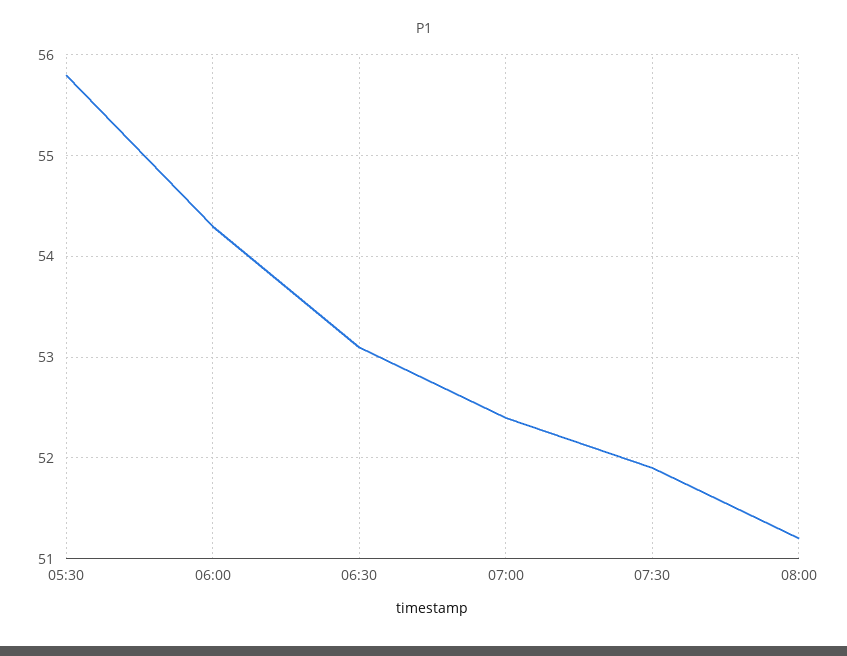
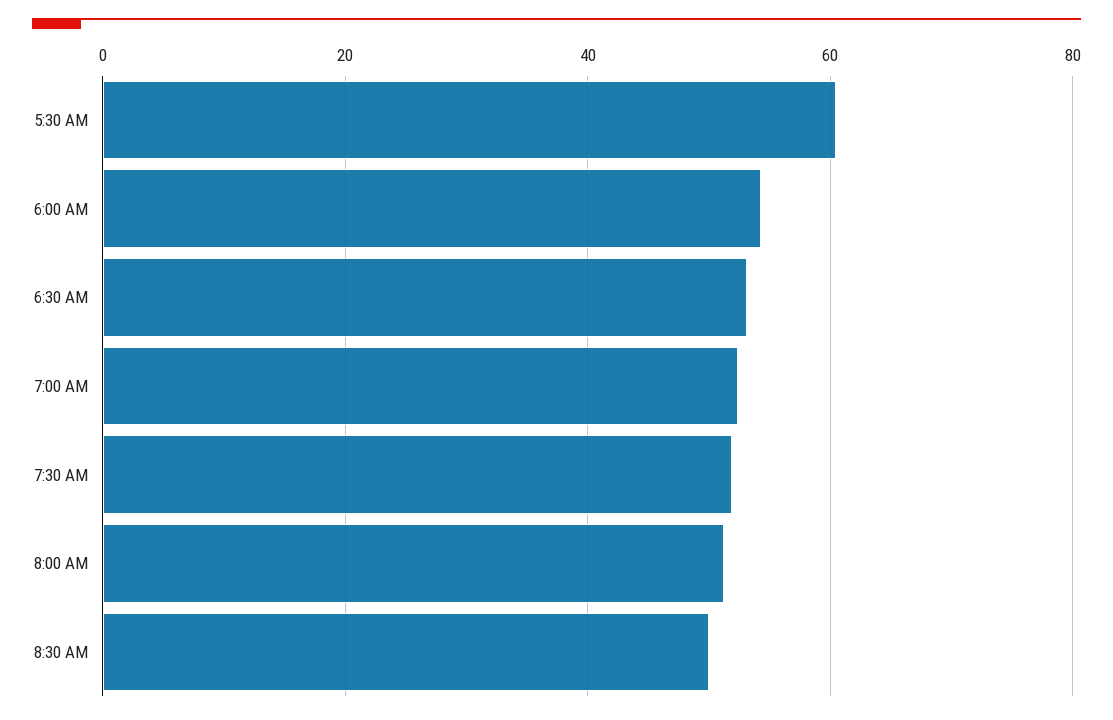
05:30: 55.8 -> 60
8:30 AM: none -> 50

